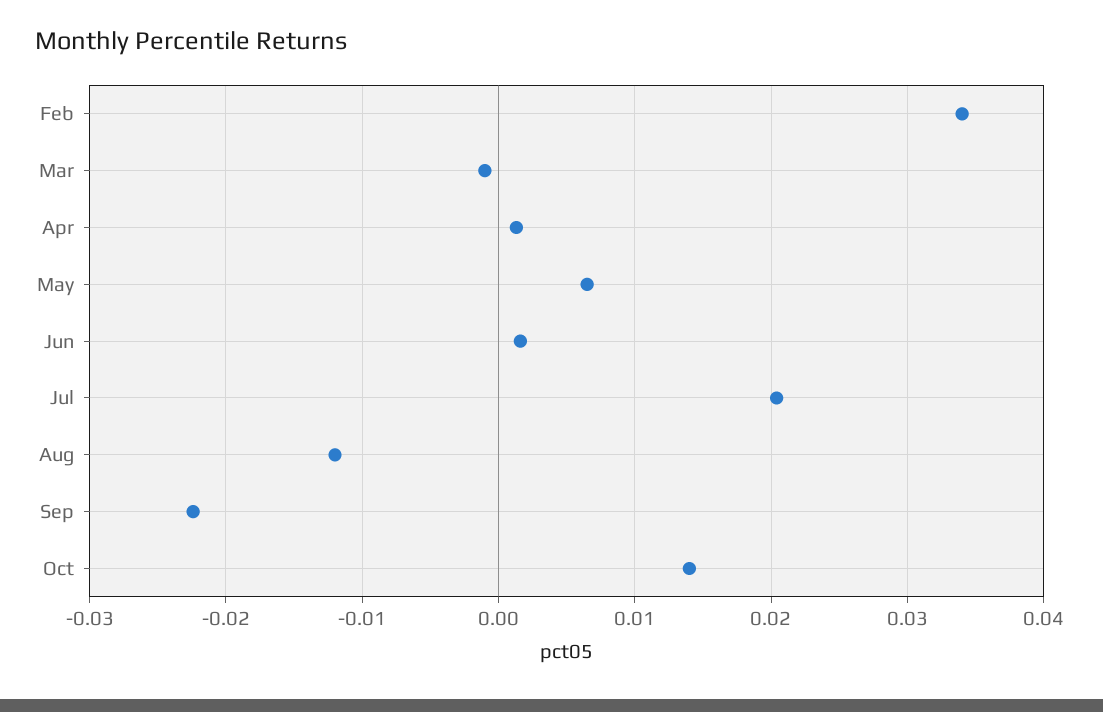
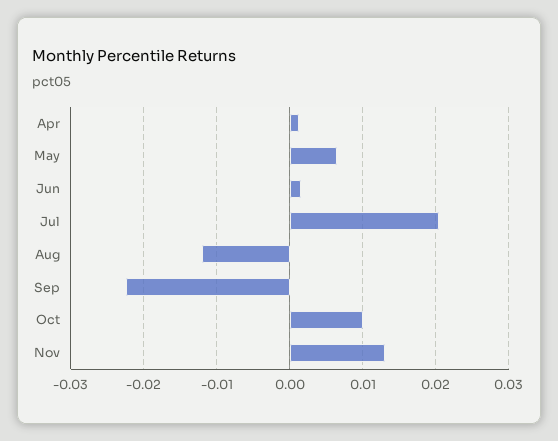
Feb: 0.034 -> none
Mar: -0.001 -> none
Oct: 0.014 -> 0.01
Nov: none -> 0.013

